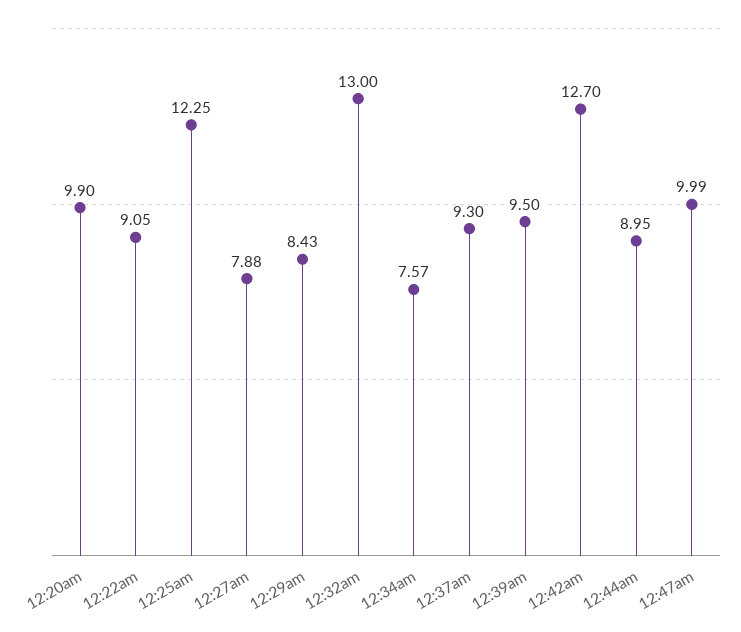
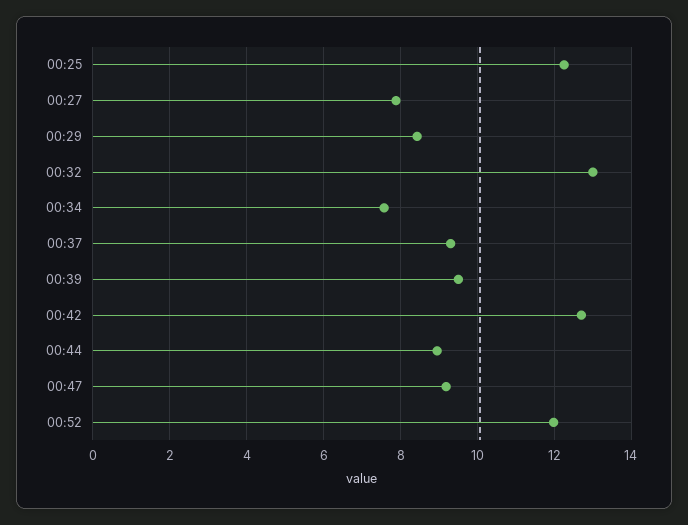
12:20am: 9.9 -> none
12:22am: 9.05 -> none
12:47am: 9.99 -> 9.2
00:52: none -> 12

